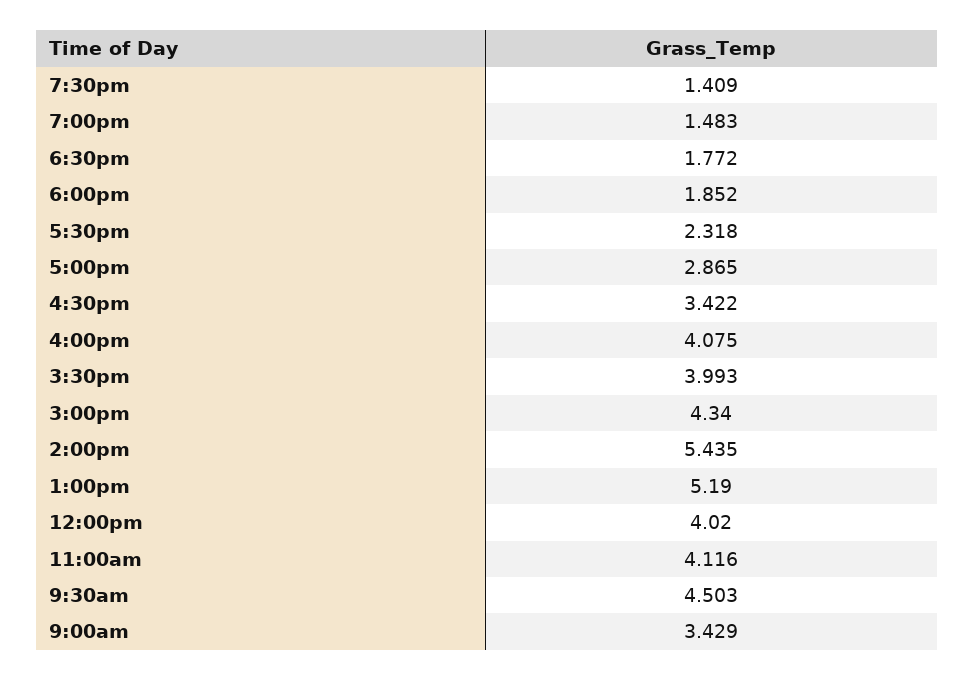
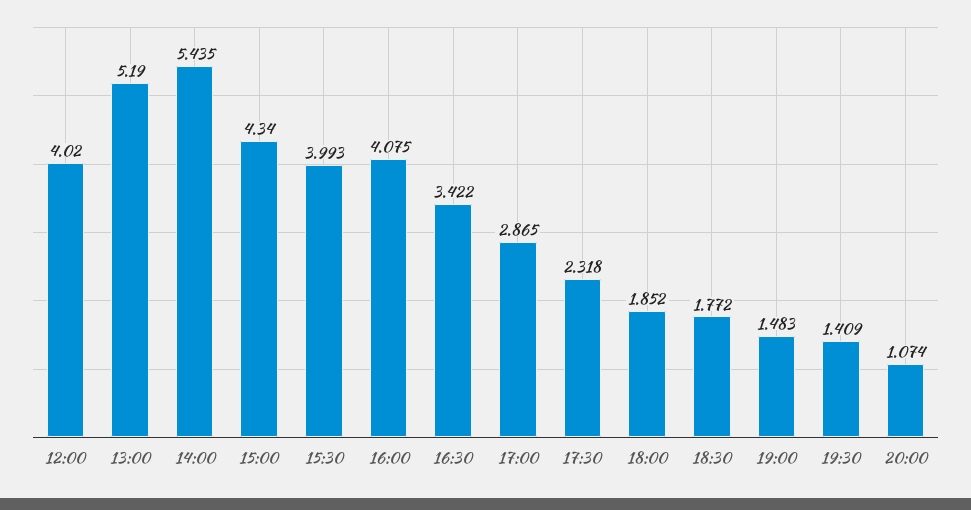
11:00am: 4.116 -> none
9:30am: 4.503 -> none
9:00am: 3.429 -> none
20:00: none -> 1.074

